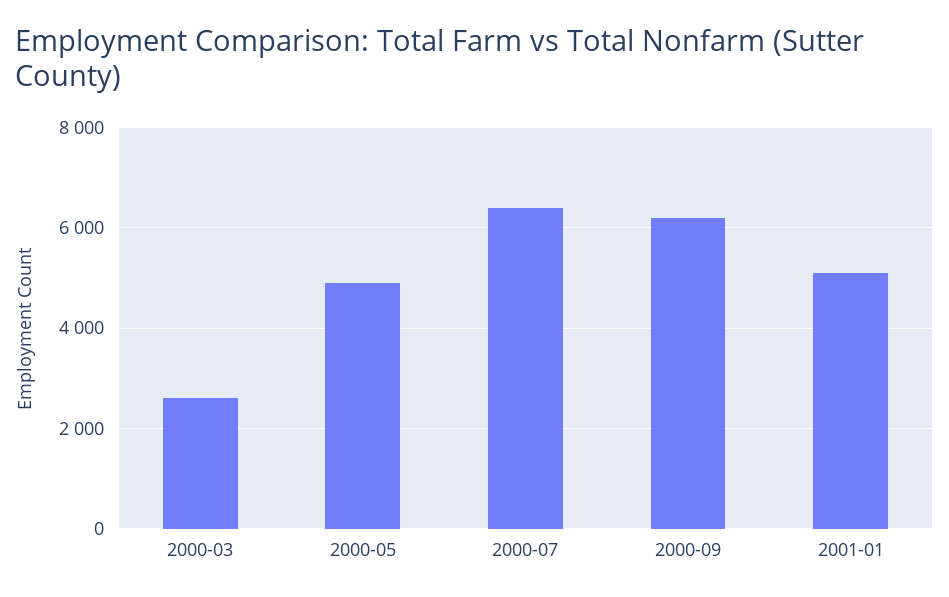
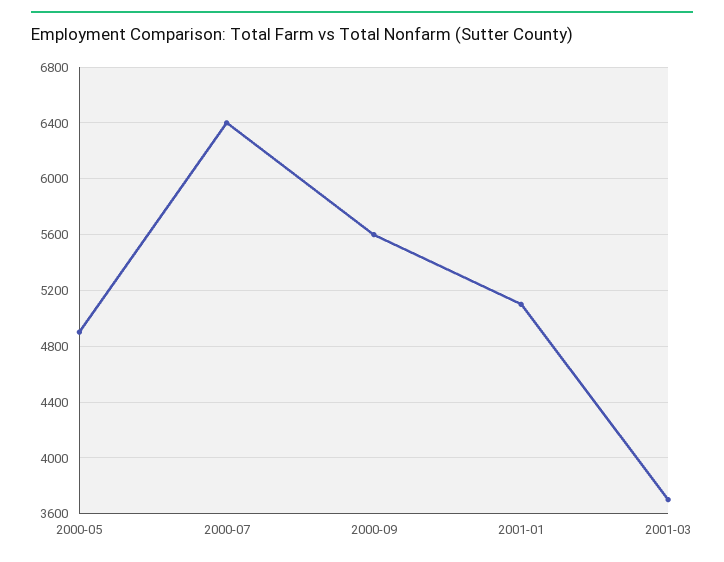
2000-03: 2600 -> none
2000-09: 6200 -> 5600
2001-03: none -> 3700

